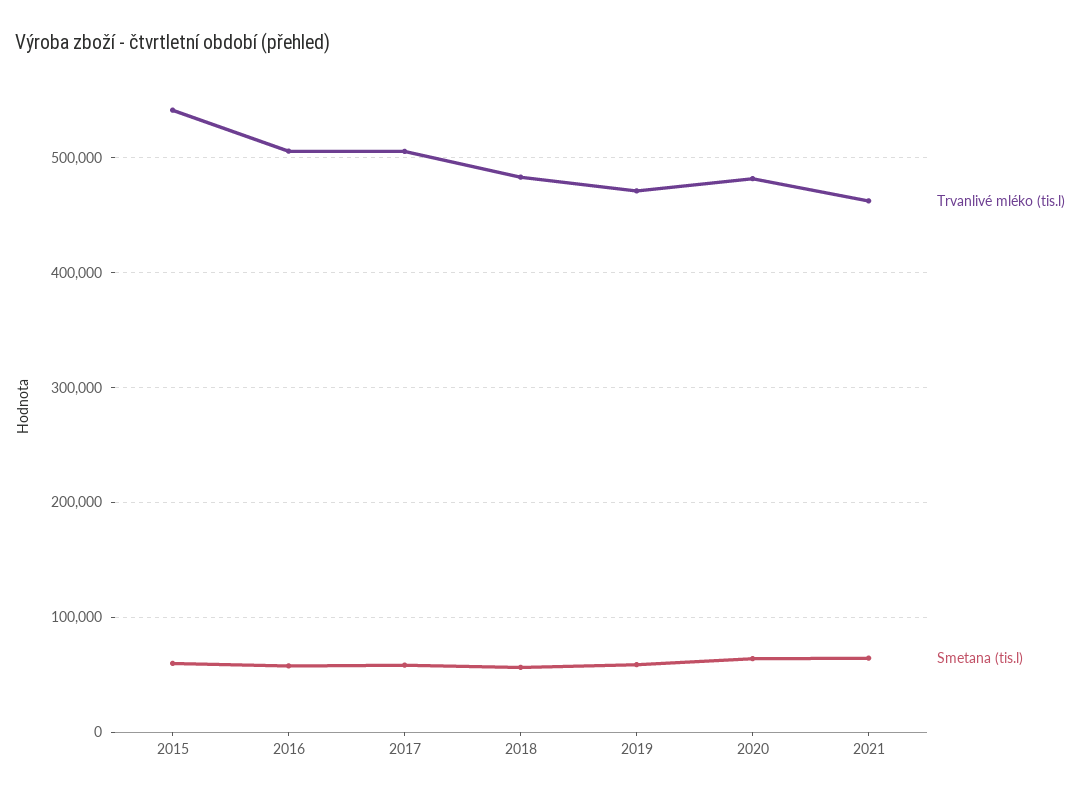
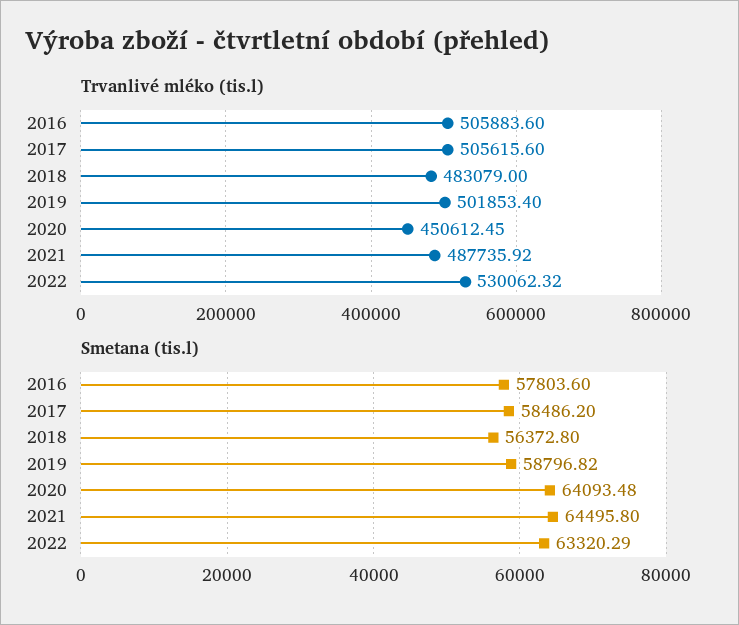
Trvanlivé mléko (tis.l), 2015: 540000 -> none
Smetana (tis.l), 2015: 60000 -> none
Trvanlivé mléko (tis.l), 2019: 470000 -> 501853.4
Trvanlivé mléko (tis.l), 2020: 480000 -> 450612.45
Trvanlivé mléko (tis.l), 2021: 460000 -> 487735.92
Trvanlivé mléko (tis.l), 2022: none -> 530062.32
Smetana (tis.l), 2022: none -> 63320.29

